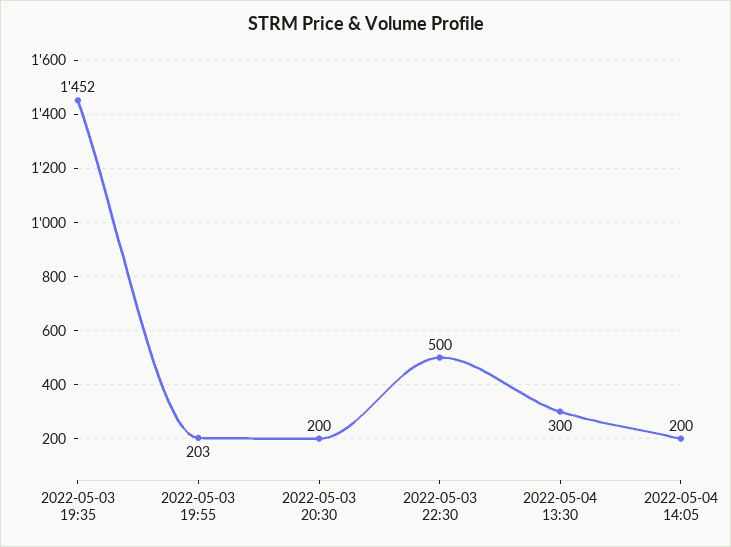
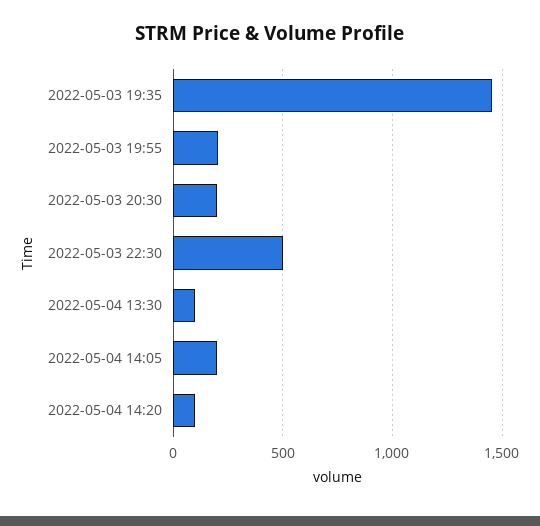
2022-05-04 13:30: 300 -> 100
2022-05-04 14:20: none -> 100

